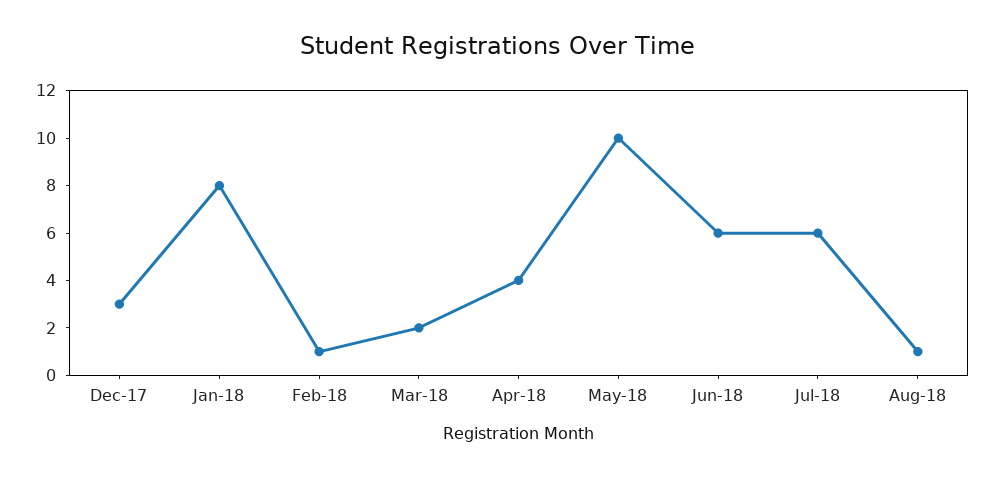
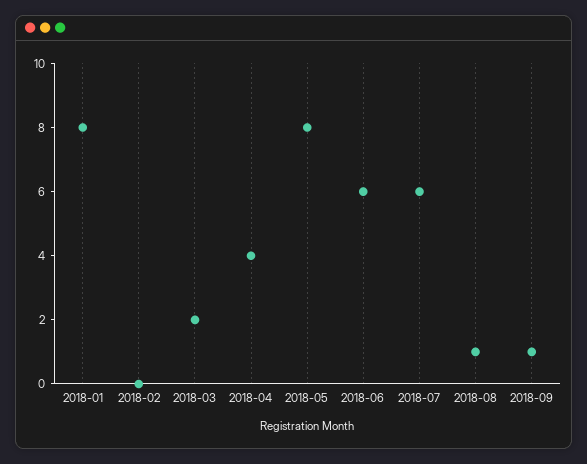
Dec-17: 3 -> none
Feb-18: 1 -> 0
May-18: 10 -> 8
2018-09: none -> 1

